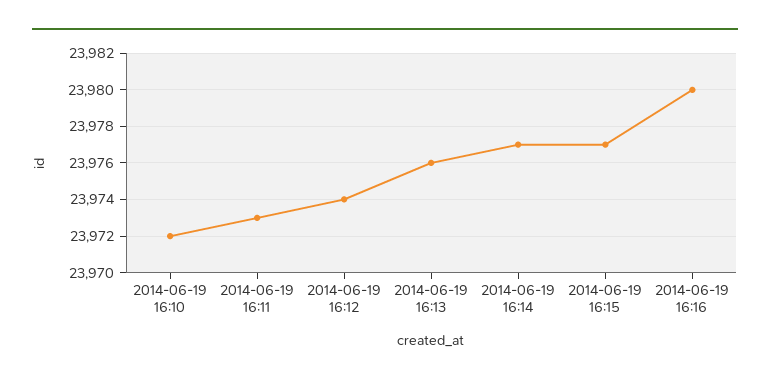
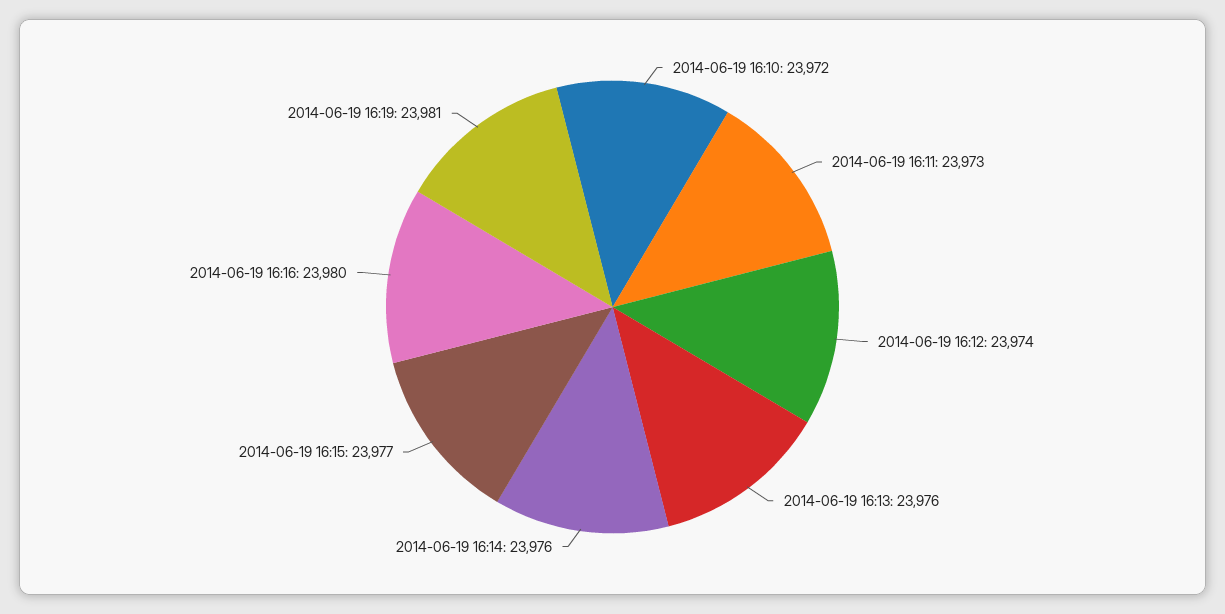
2014-06-19 16:14: 23977 -> 23976
2014-06-19 16:19: none -> 23981

